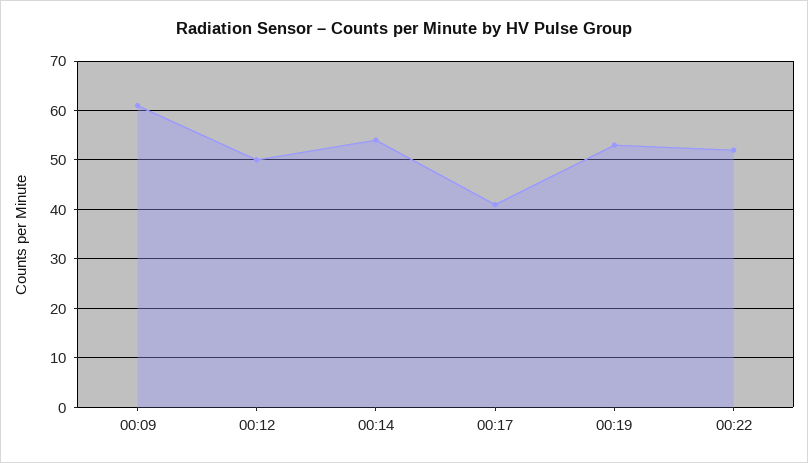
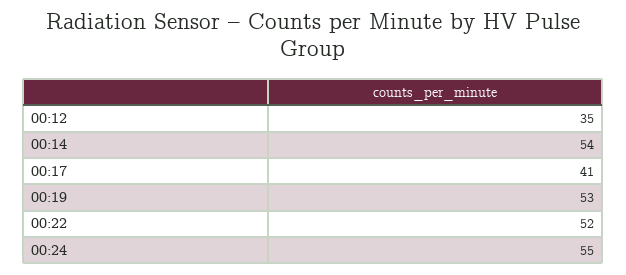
00:09: 60 -> none
00:12: 50 -> 35
00:24: none -> 55

